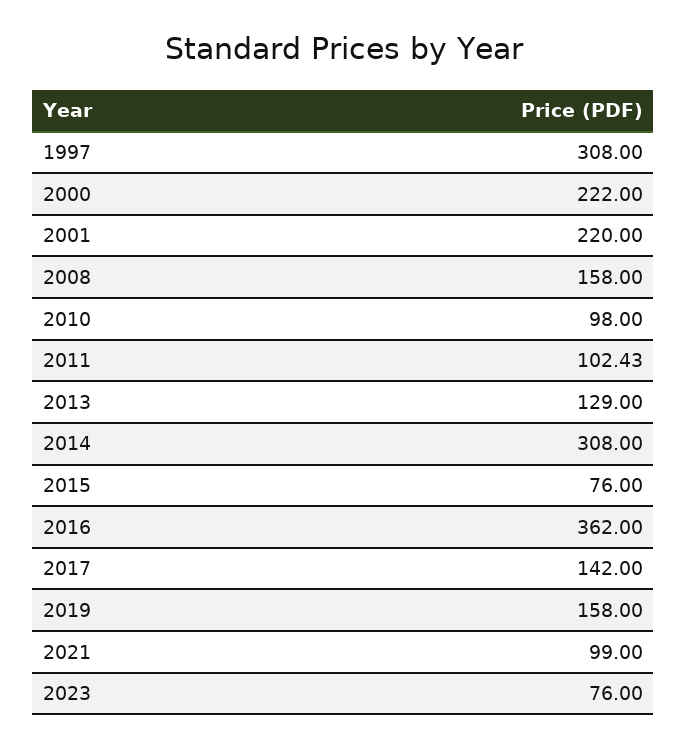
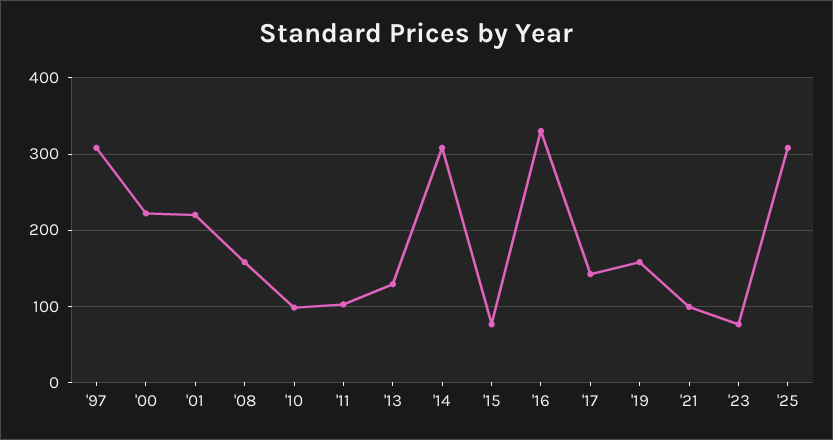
2016: 362 -> 330
'25: none -> 310

